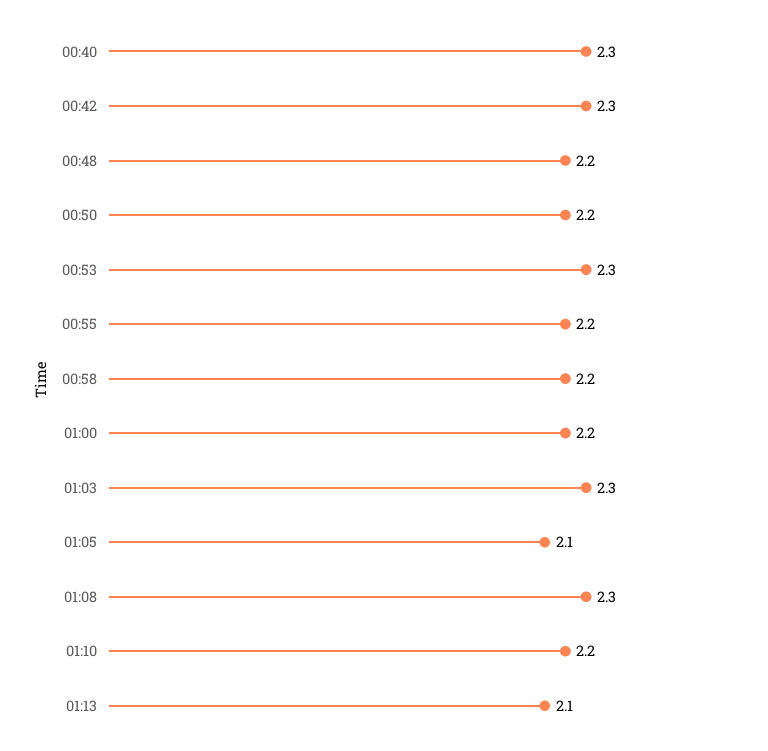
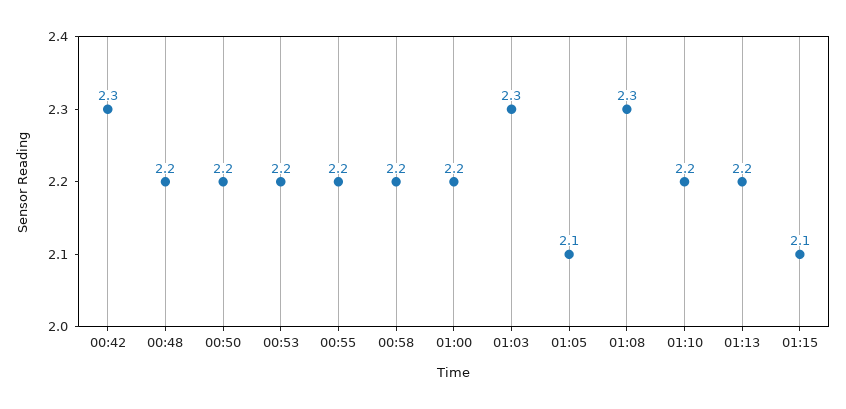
00:40: 2.3 -> none
00:53: 2.3 -> 2.2
01:13: 2.1 -> 2.2
01:15: none -> 2.1

